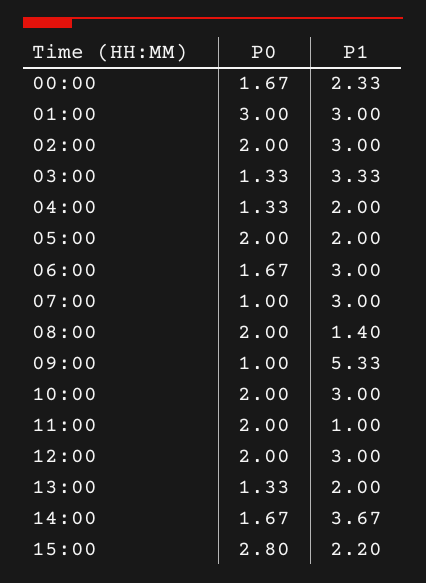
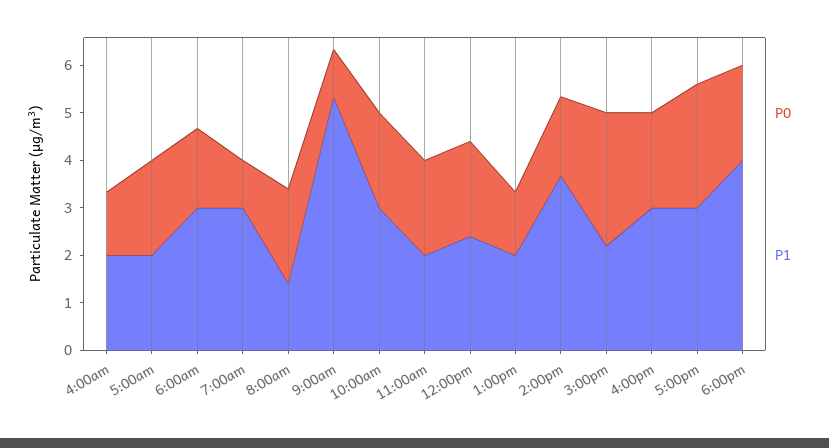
P0, 00:00: 1.67 -> none
P1, 00:00: 2.33 -> none
P0, 01:00: 3 -> none
P1, 01:00: 3 -> none
P0, 02:00: 2 -> none
P1, 02:00: 3 -> none
P0, 03:00: 1.33 -> none
P1, 03:00: 3.33 -> none
P1, 11:00: 1 -> 2
P1, 12:00: 3 -> 2.4
P0, 4:00pm: none -> 2
P1, 4:00pm: none -> 3
P0, 5:00pm: none -> 2.6
P1, 5:00pm: none -> 3
P0, 6:00pm: none -> 2
P1, 6:00pm: none -> 4

